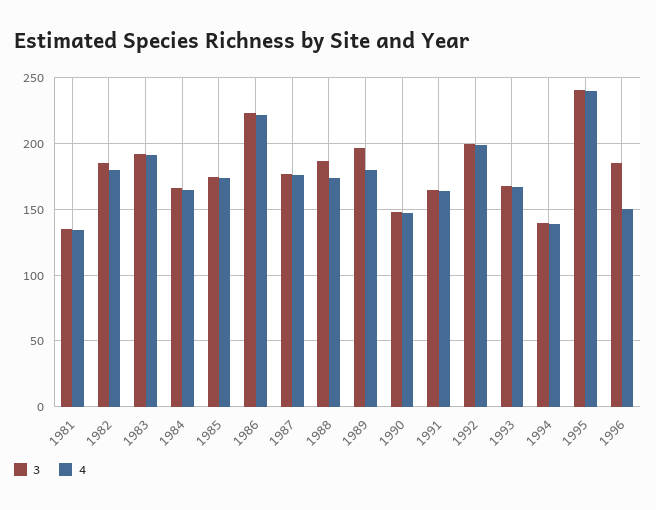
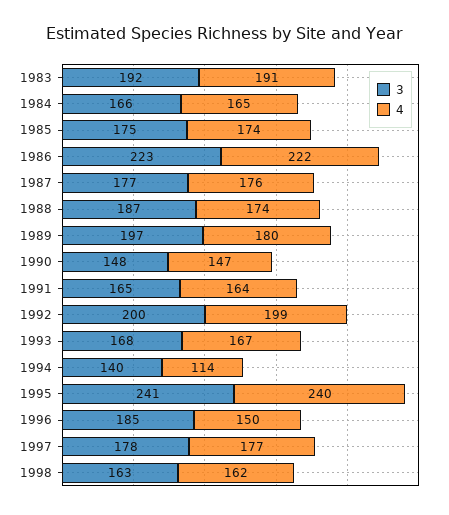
3, 1981: 135 -> none
4, 1981: 135 -> none
3, 1982: 185 -> none
4, 1982: 180 -> none
4, 1994: 140 -> 114
3, 1997: none -> 178
4, 1997: none -> 177
3, 1998: none -> 163
4, 1998: none -> 162

